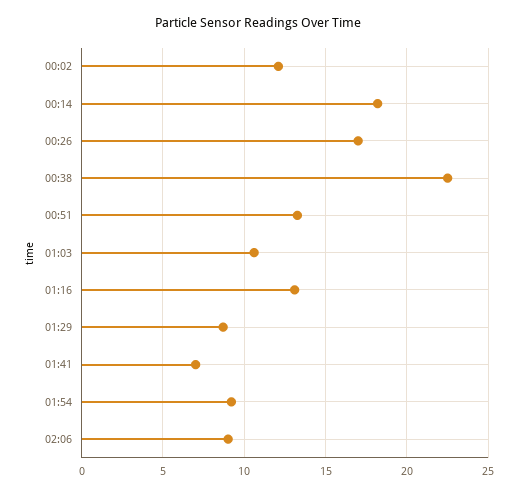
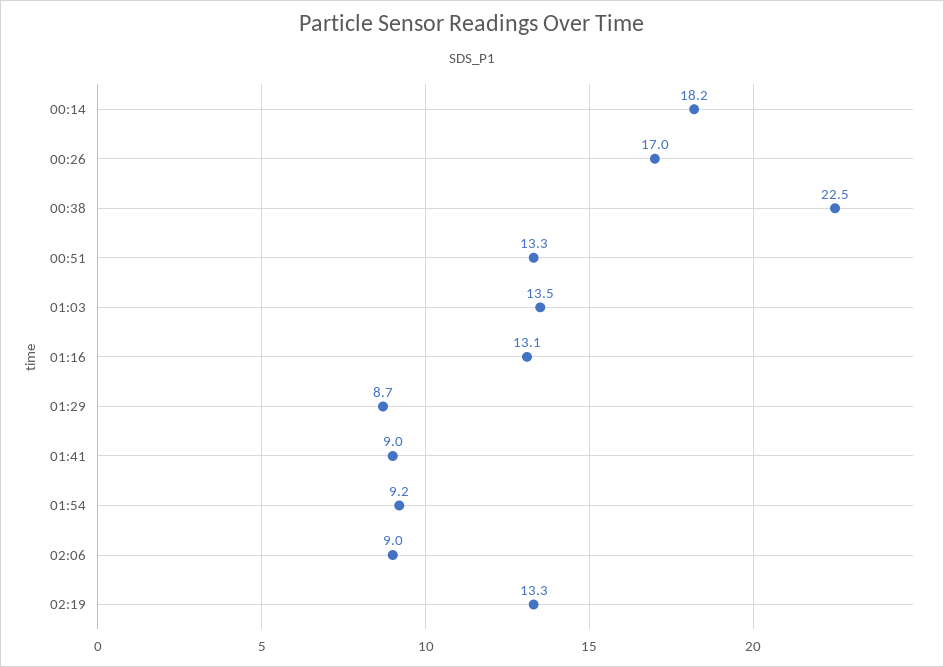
00:02: 12 -> none
01:03: 10.5 -> 13.5
01:41: 7 -> 9
02:19: none -> 13.3

